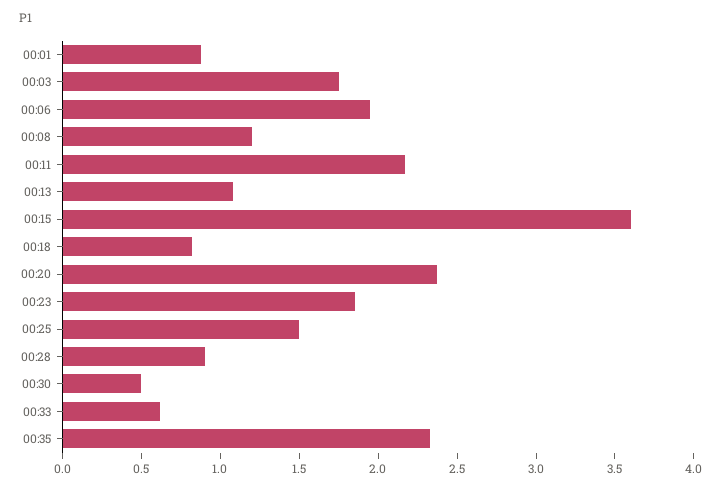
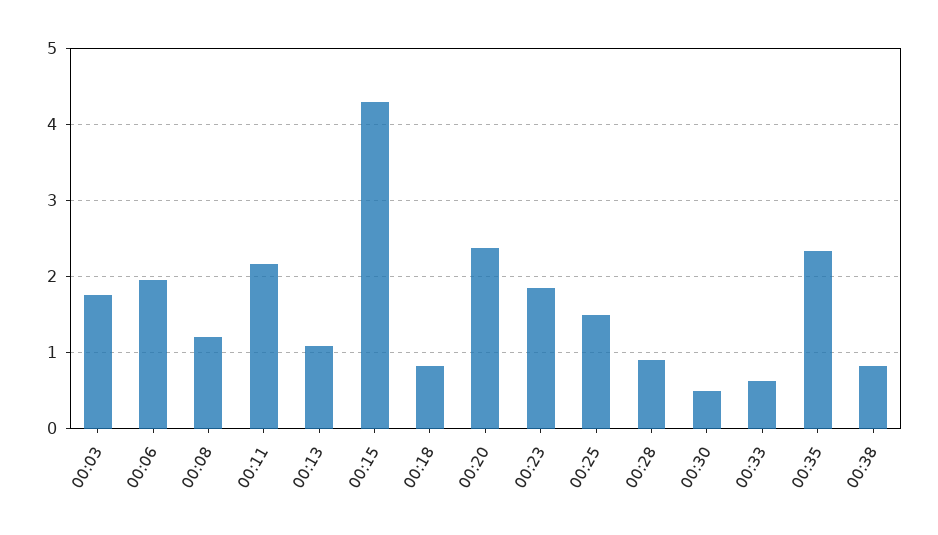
00:01: 0.9 -> none
00:15: 3.6 -> 4.3
00:38: none -> 0.8

